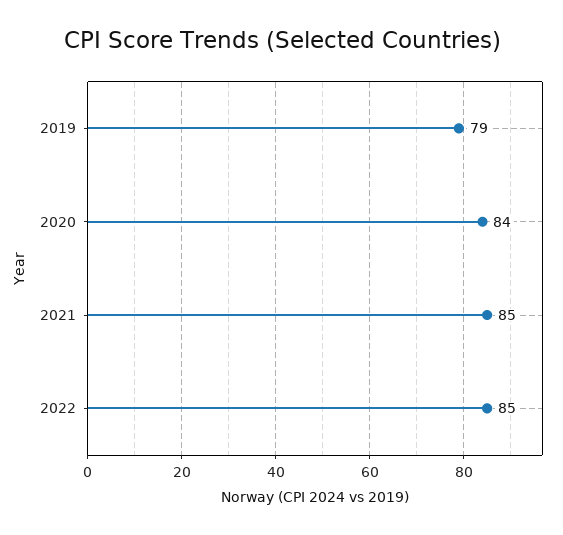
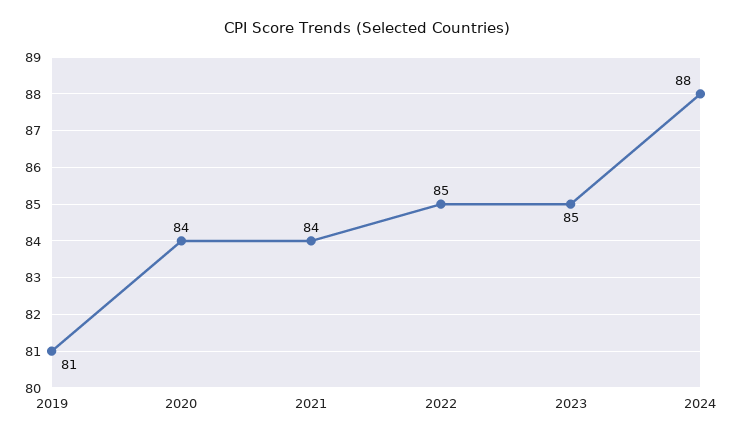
2019: 79 -> 81
2021: 85 -> 84
2023: none -> 85
2024: none -> 88

